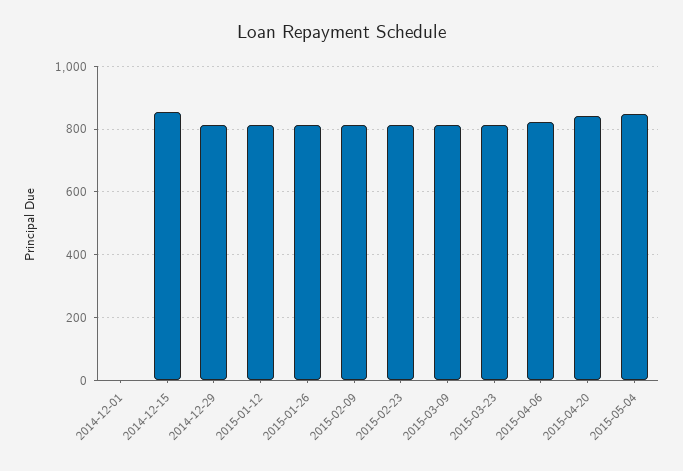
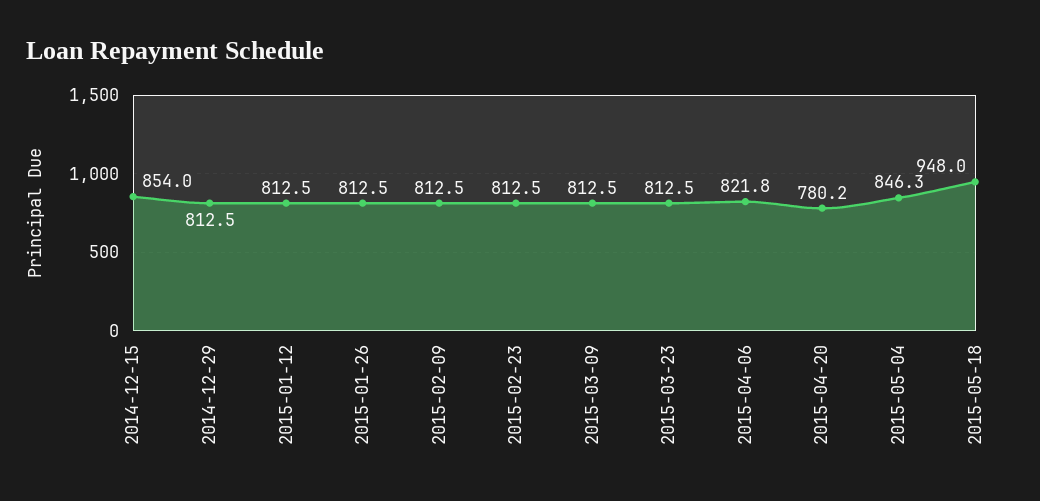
2014-12-01: 0 -> none
2015-04-20: 840 -> 780.2
2015-05-18: none -> 948

